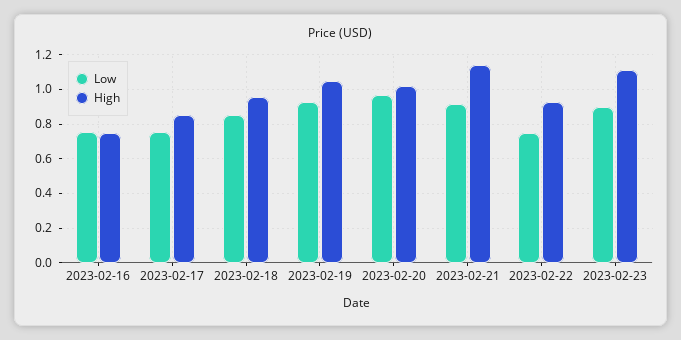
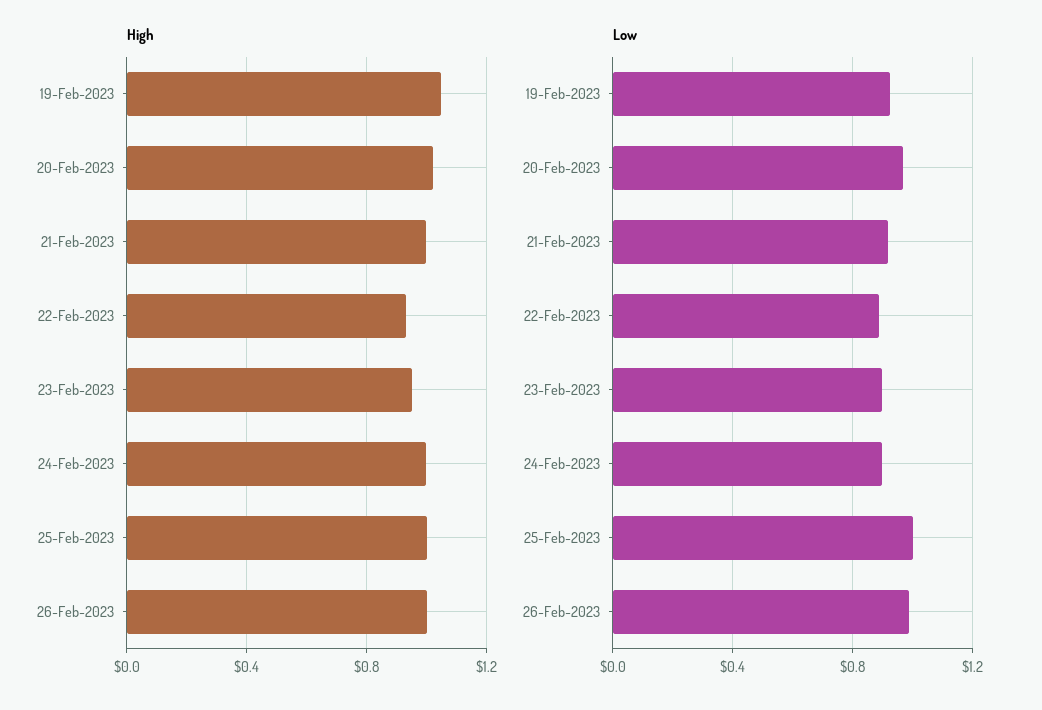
Low, 2023-02-16: 0.75 -> none
High, 2023-02-16: 0.75 -> none
Low, 2023-02-17: 0.75 -> none
High, 2023-02-17: 0.85 -> none
Low, 2023-02-18: 0.85 -> none
High, 2023-02-18: 0.95 -> none
High, 2023-02-21: 1.15 -> 1
Low, 2023-02-22: 0.75 -> 0.9
High, 2023-02-23: 1.1 -> 0.95
High, 24-Feb-2023: none -> 1
High, 25-Feb-2023: none -> 1
High, 26-Feb-2023: none -> 1
Low, 24-Feb-2023: none -> 0.9
Low, 25-Feb-2023: none -> 1
Low, 26-Feb-2023: none -> 1

